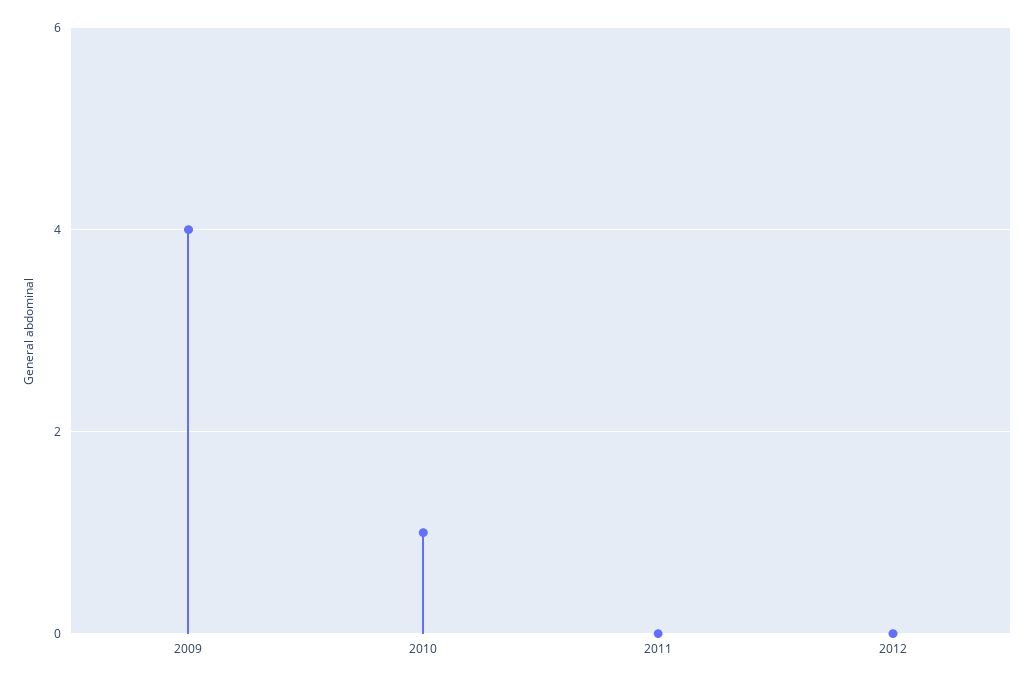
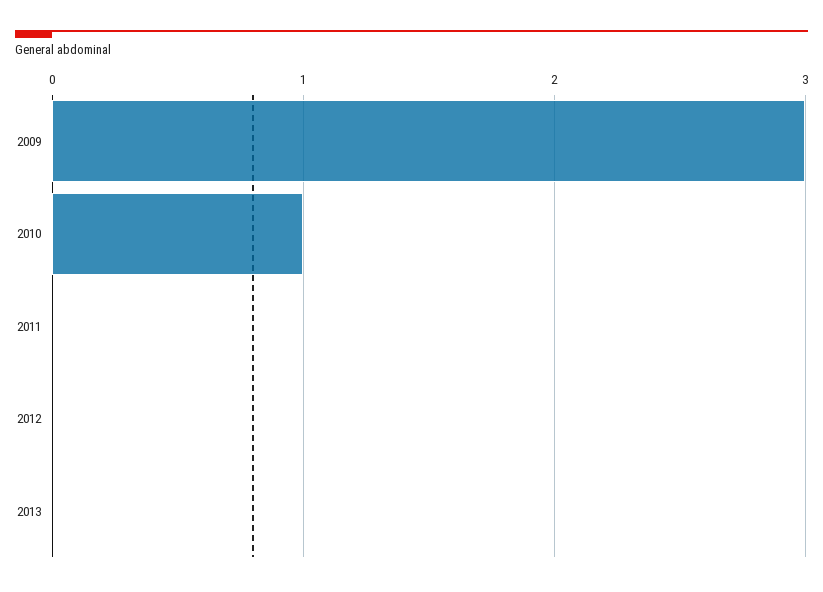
2009: 4 -> 3
2013: none -> 0

